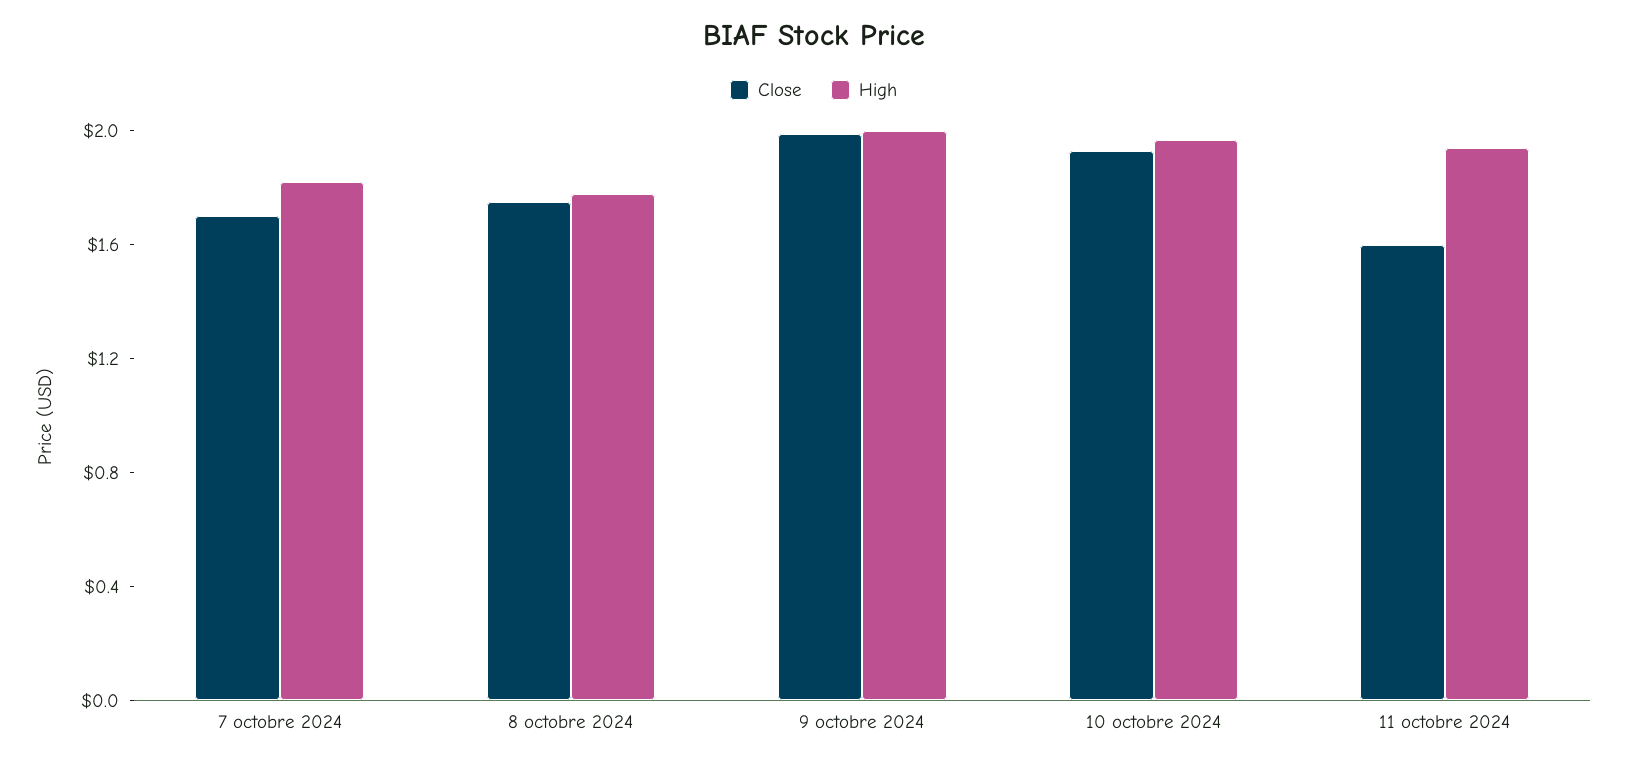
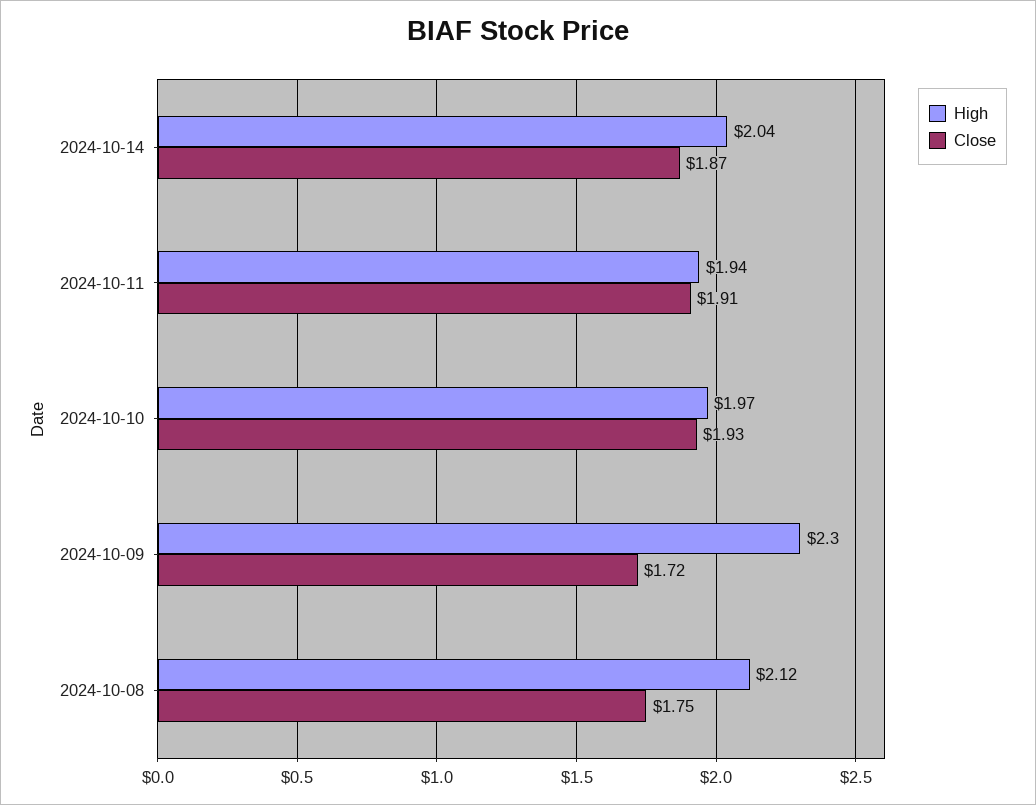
Close, 7 octobre 2024: 1.7 -> none
High, 7 octobre 2024: 1.8 -> none
High, 8 octobre 2024: 1.8 -> 2.12
Close, 9 octobre 2024: 2 -> 1.72
High, 9 octobre 2024: 2 -> 2.3
Close, 11 octobre 2024: 1.6 -> 1.91
High, 2024-10-14: none -> 2.04
Close, 2024-10-14: none -> 1.87

